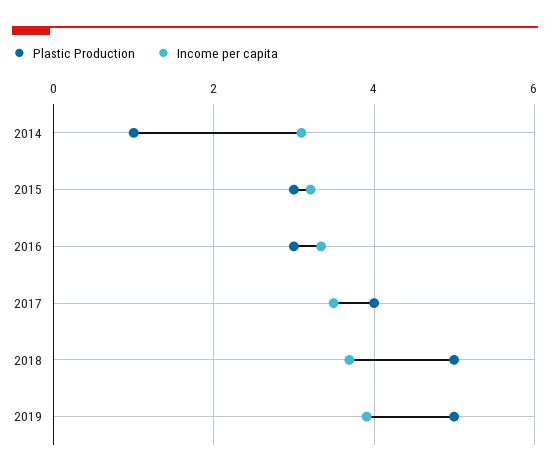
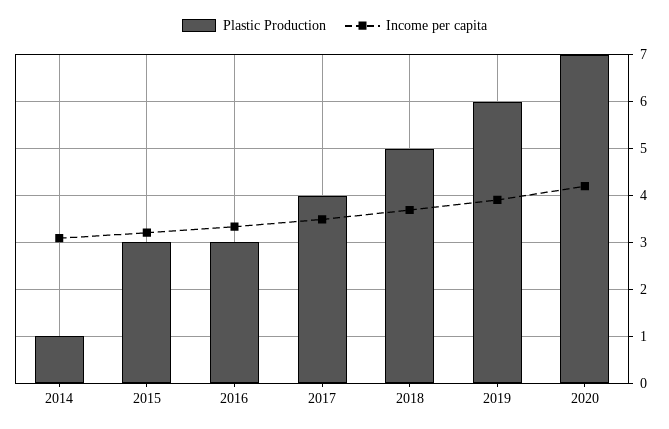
Plastic Production, 2019: 5 -> 6
Plastic Production, 2020: none -> 7
Income per capita, 2020: none -> 4.2

